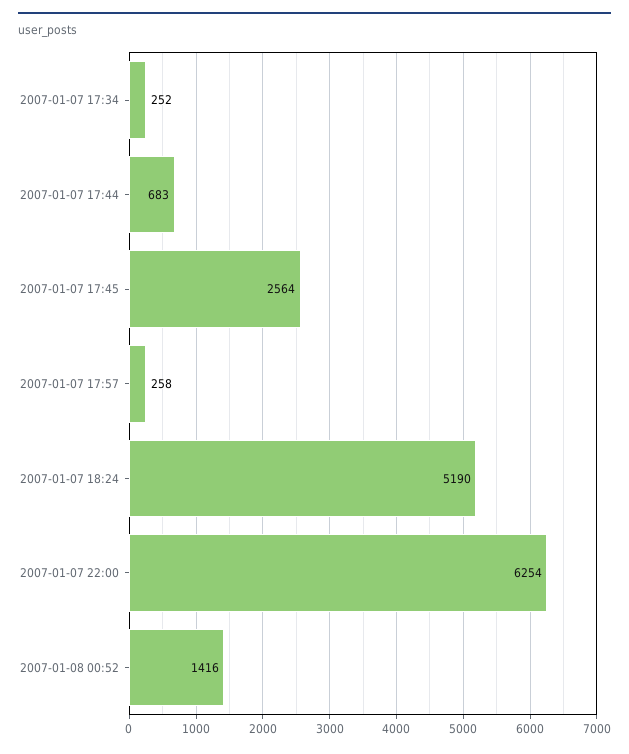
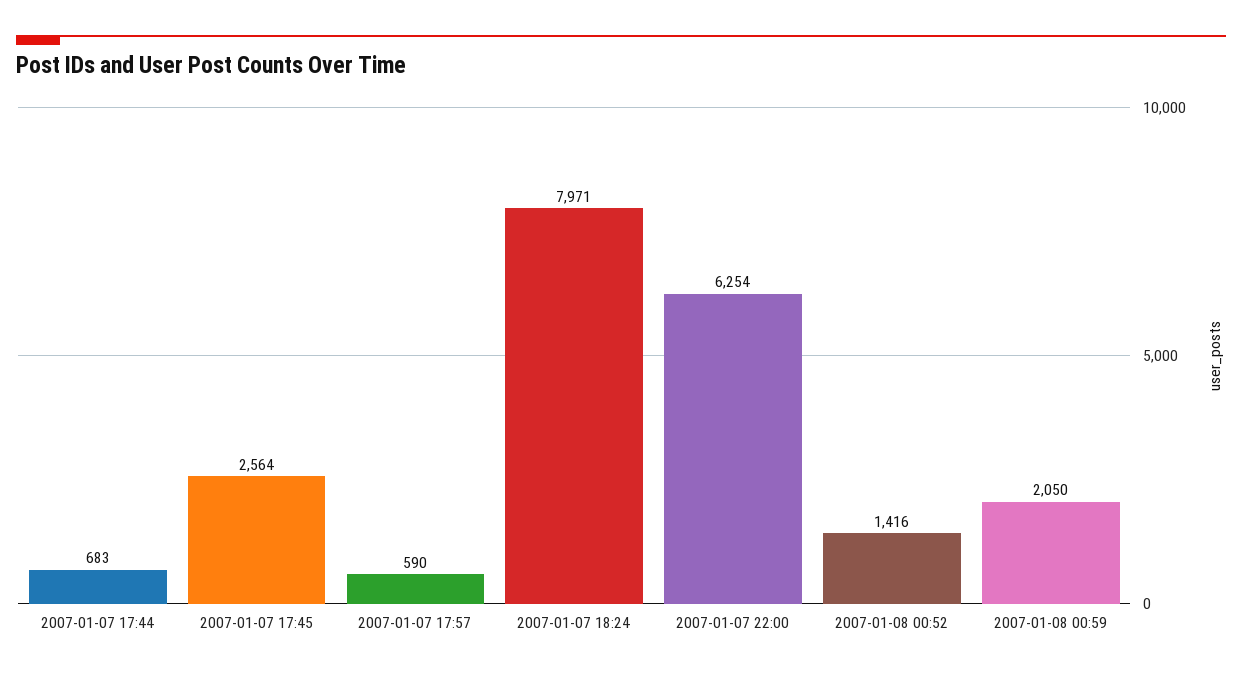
2007-01-07 17:34: 252 -> none
2007-01-07 17:57: 258 -> 590
2007-01-07 18:24: 5190 -> 7971
2007-01-08 00:59: none -> 2050

